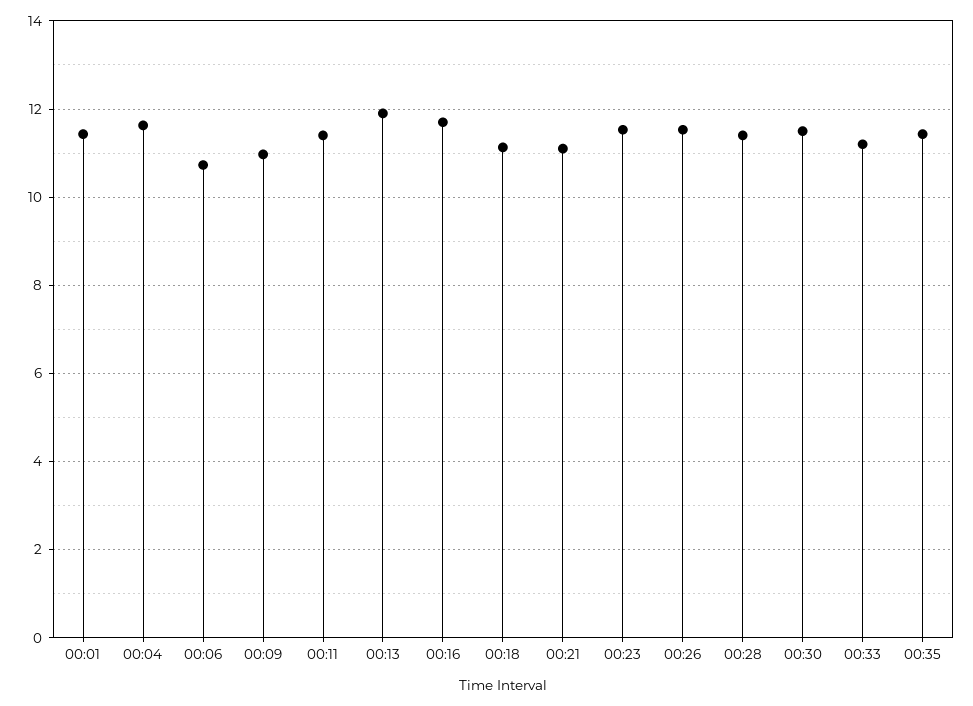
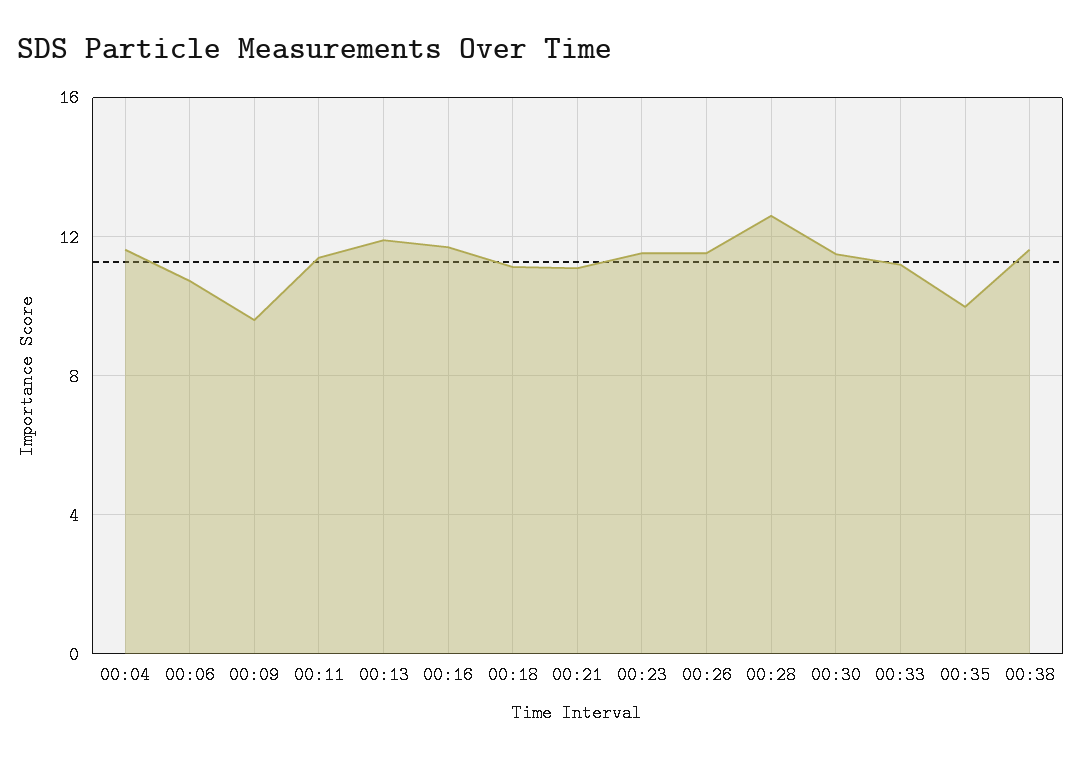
00:01: 11.4 -> none
00:09: 11 -> 9.5
00:28: 11.4 -> 12.5
00:35: 11.4 -> 10
00:38: none -> 11.5

